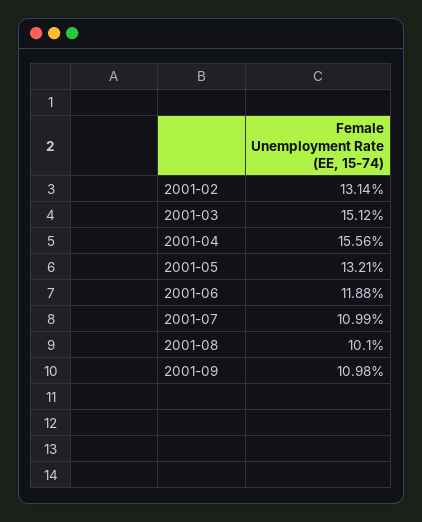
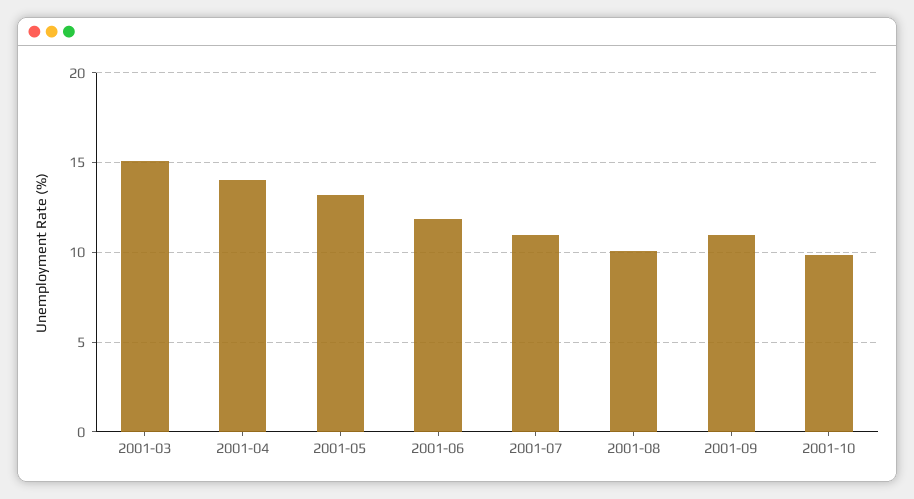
2001-02: 13.14 -> none
2001-04: 15.56 -> 14
2001-10: none -> 10

